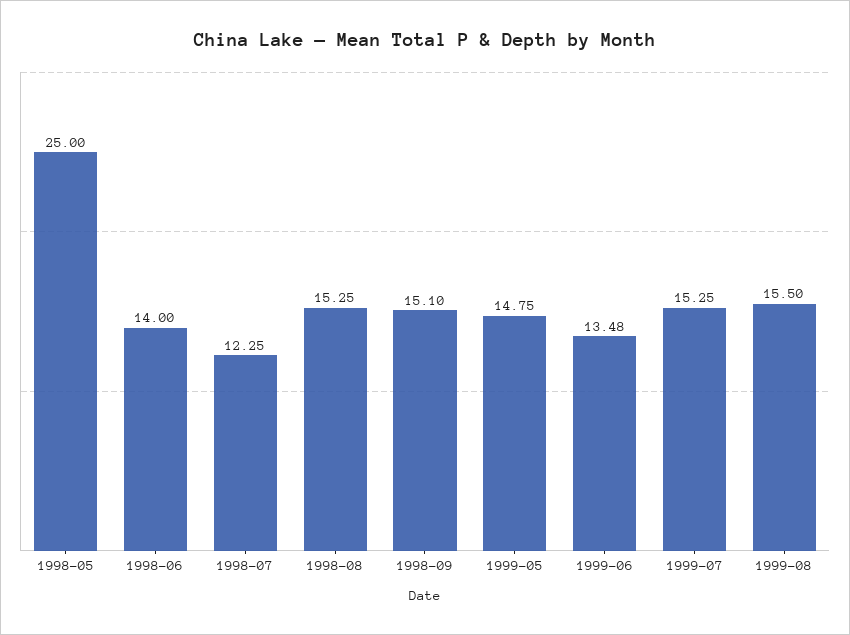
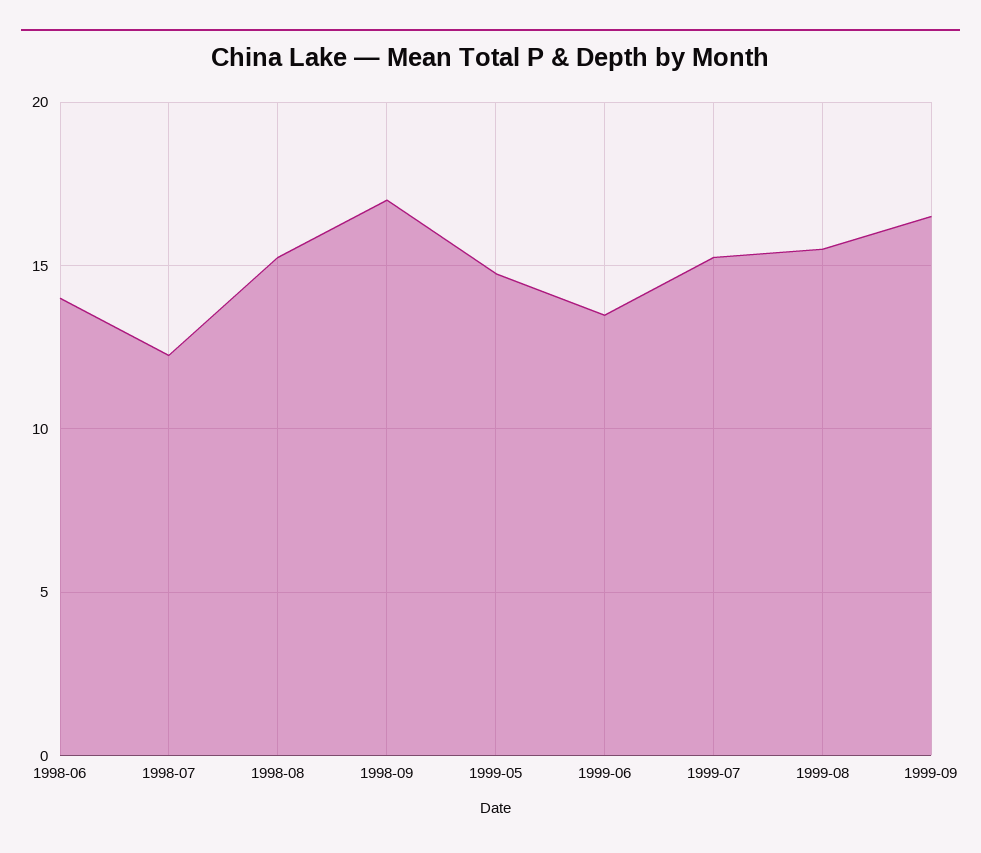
1998-05: 25 -> none
1998-09: 15.1 -> 17
1999-09: none -> 16.5

